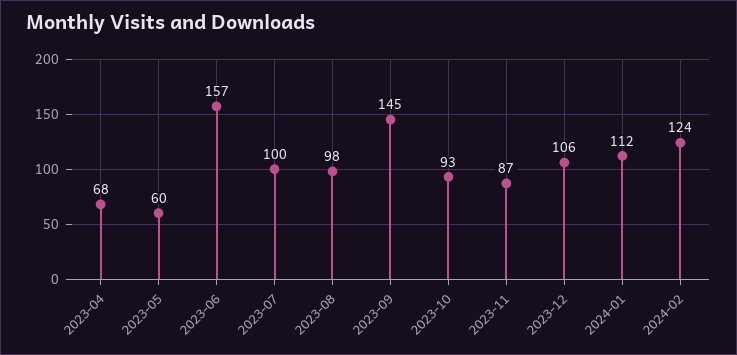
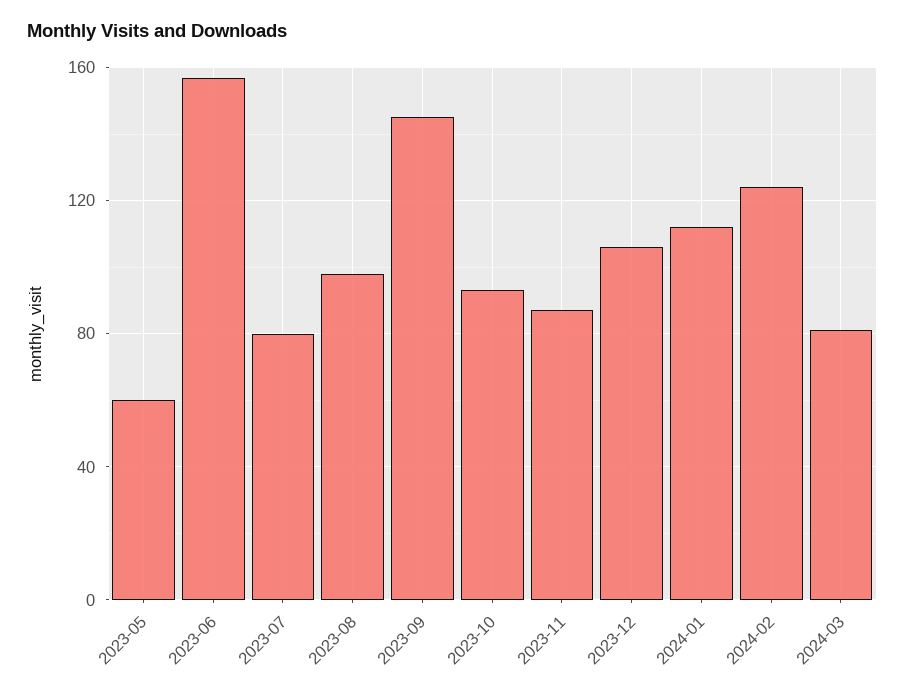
2023-04: 68 -> none
2023-07: 100 -> 80
2024-03: none -> 80

